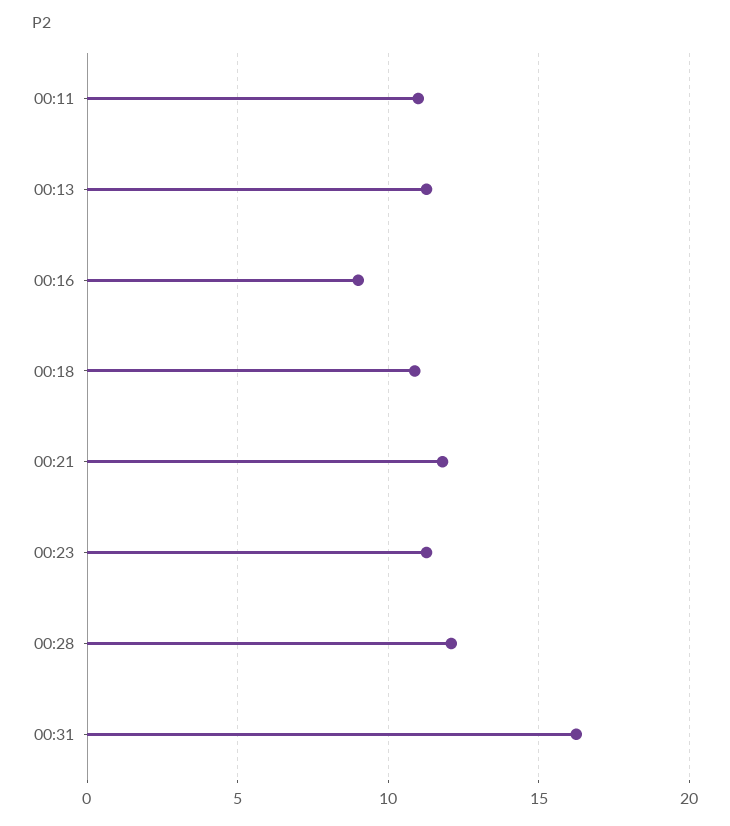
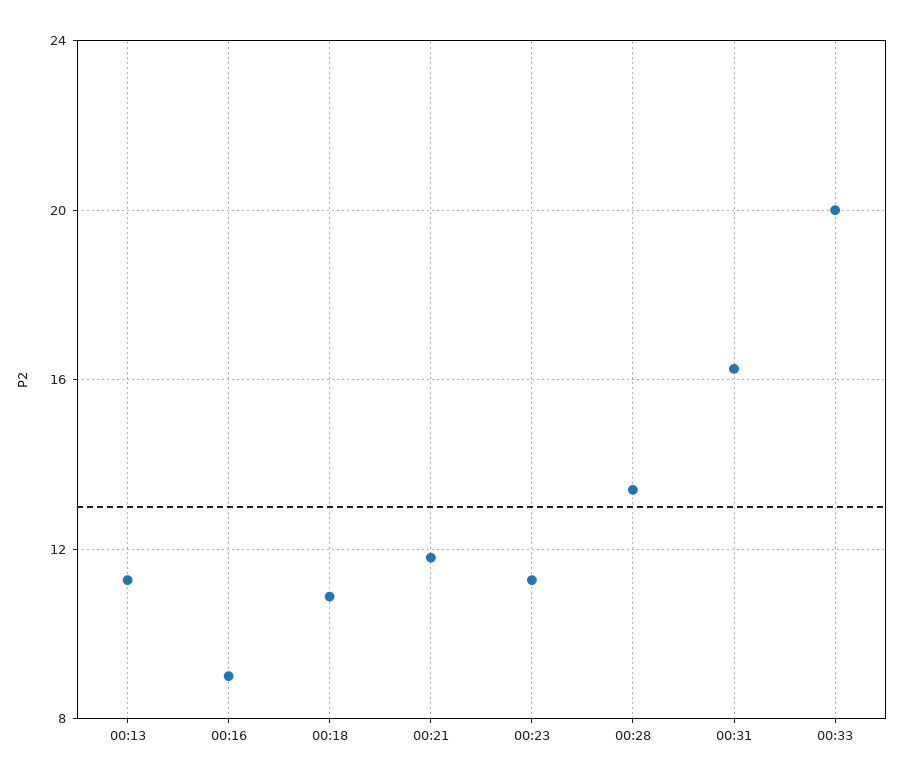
00:11: 11 -> none
00:28: 12 -> 13.5
00:33: none -> 20

